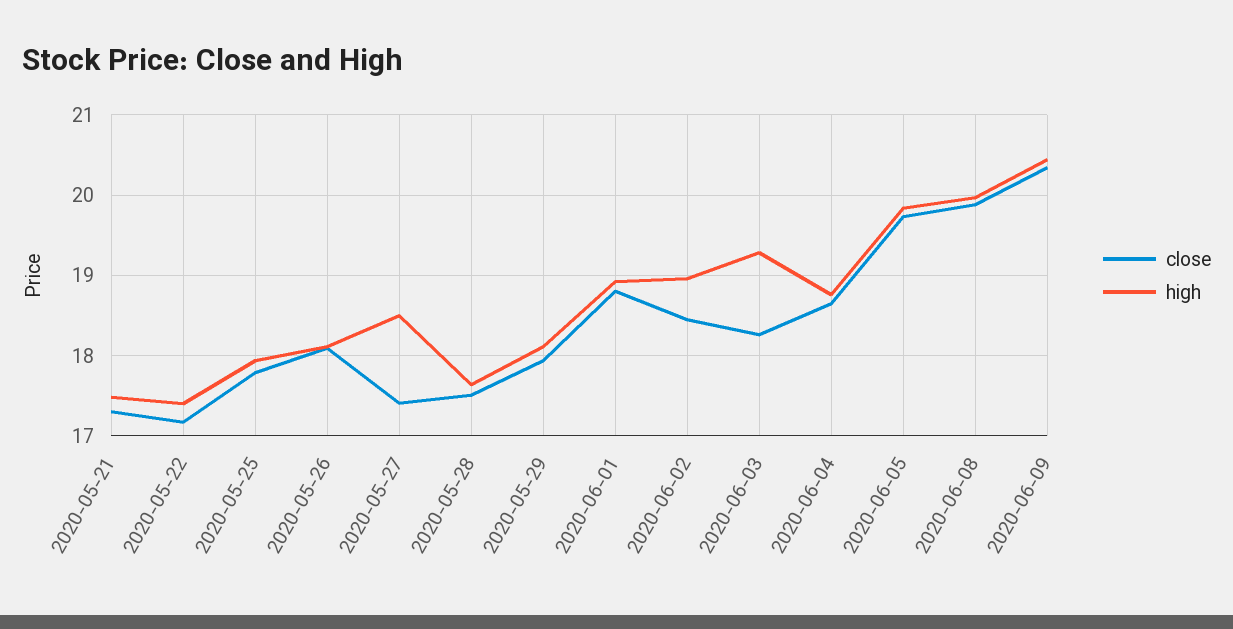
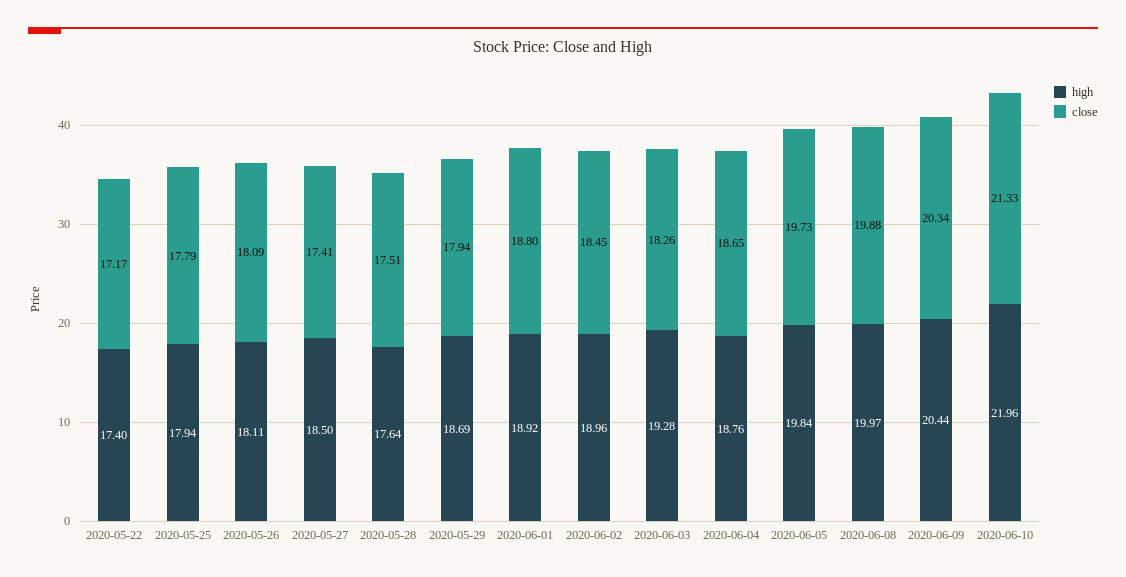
close, 2020-05-21: 17.3 -> none
high, 2020-05-21: 17.5 -> none
high, 2020-05-29: 18.1 -> 18.69
high, 2020-06-10: none -> 21.96
close, 2020-06-10: none -> 21.33

